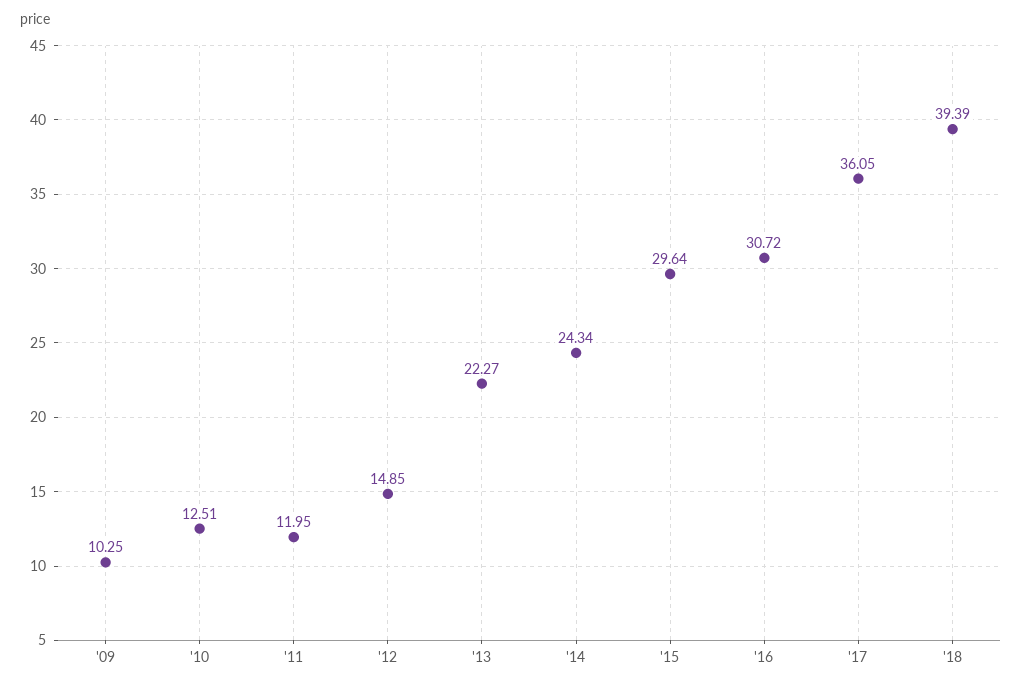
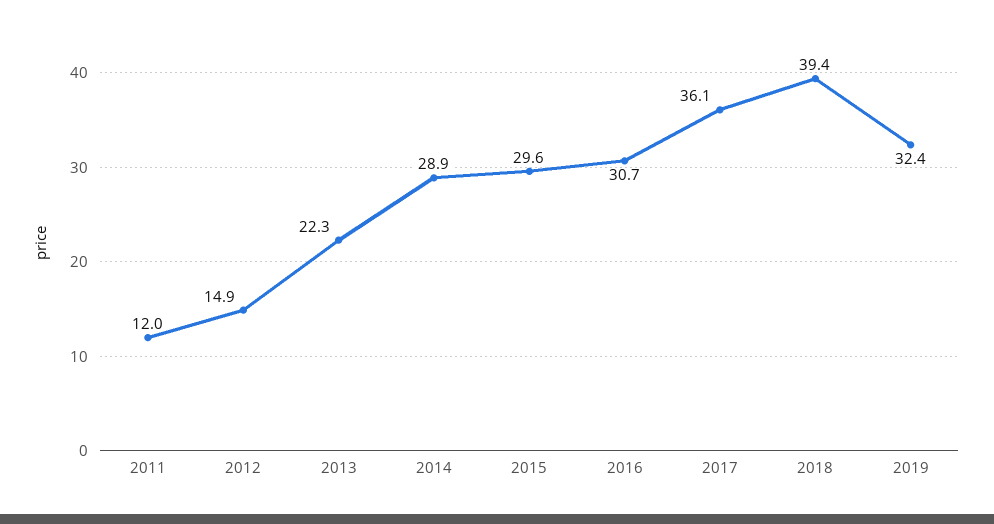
'09: 10.25 -> none
'10: 12.51 -> none
'14: 24.34 -> 28.9
2019: none -> 32.4

